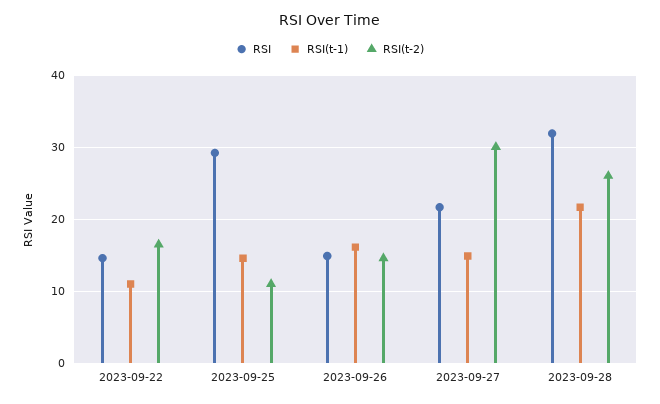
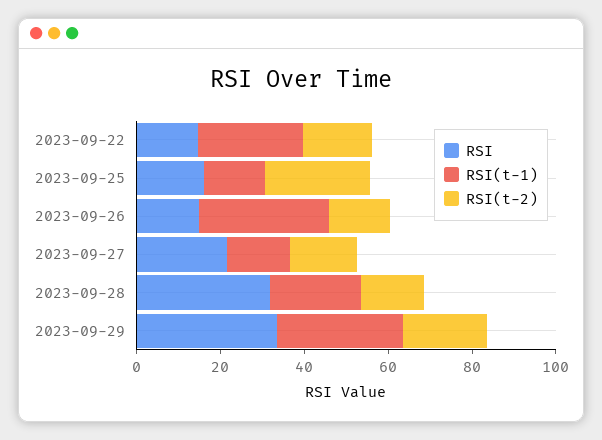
RSI(t-1), 2023-09-22: 11 -> 25
RSI, 2023-09-25: 29 -> 15
RSI(t-2), 2023-09-25: 11 -> 25
RSI(t-1), 2023-09-26: 16 -> 30
RSI(t-2), 2023-09-27: 30 -> 15
RSI(t-2), 2023-09-28: 26 -> 15
RSI, 2023-09-29: none -> 35
RSI(t-1), 2023-09-29: none -> 30
RSI(t-2), 2023-09-29: none -> 20

